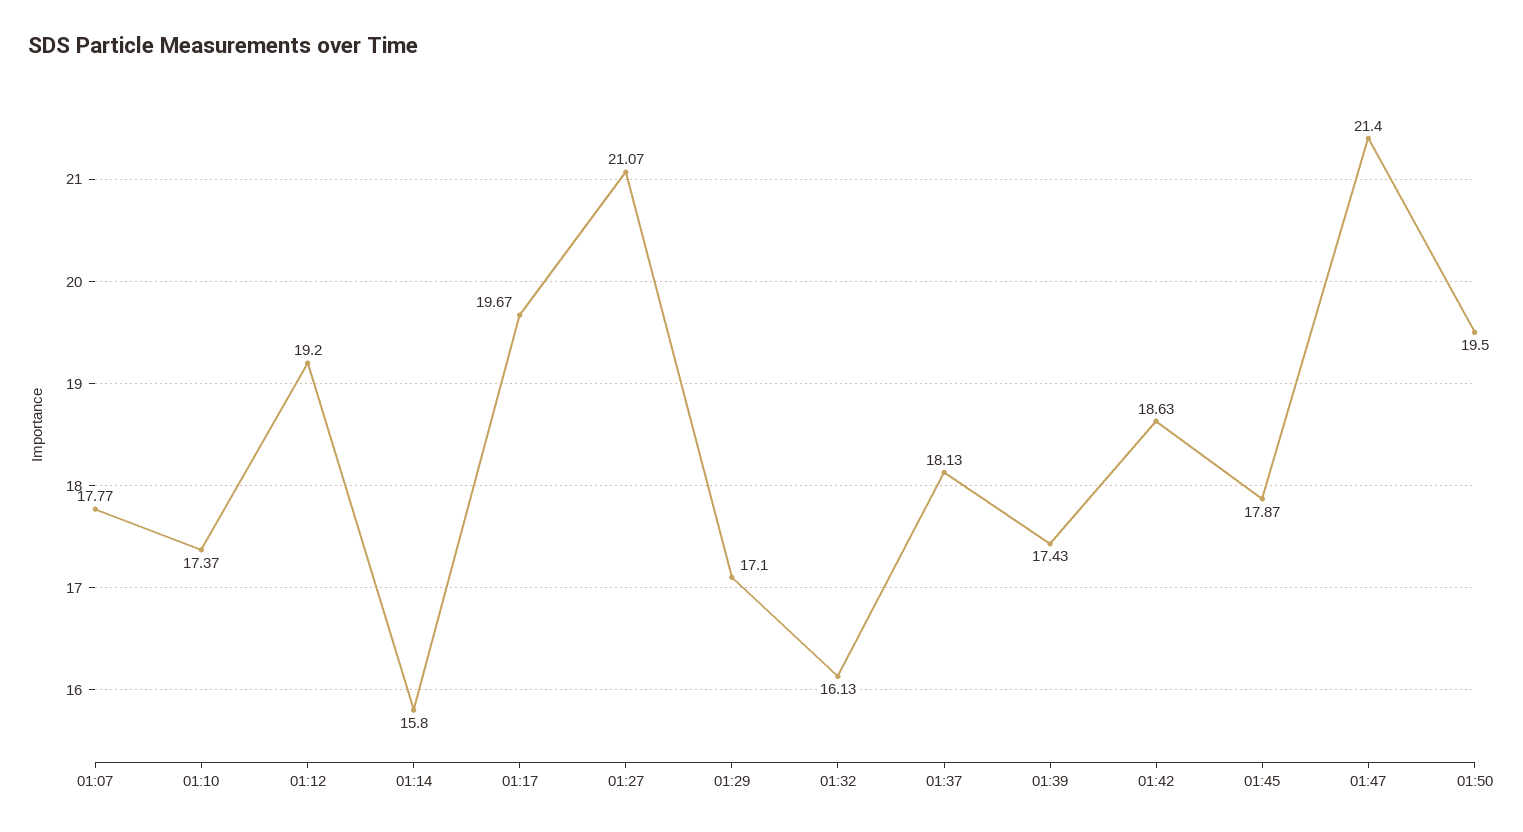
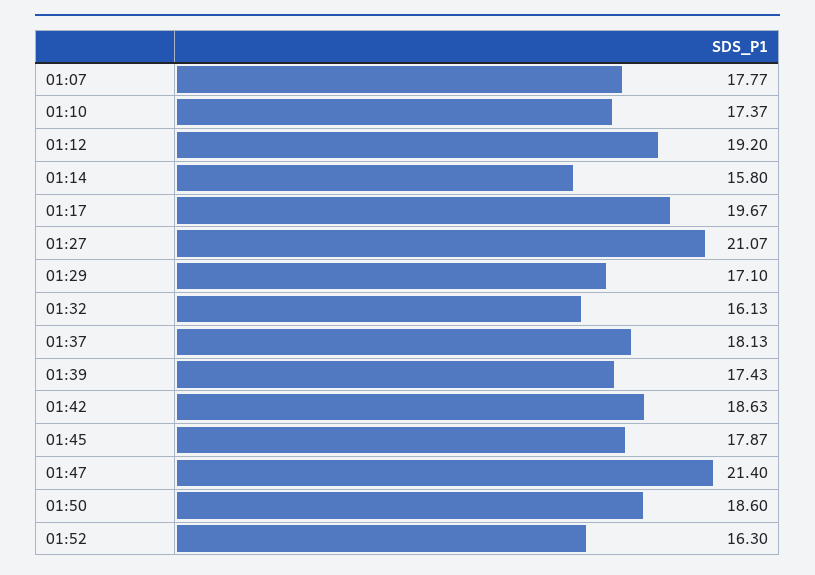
01:50: 19.5 -> 18.6
01:52: none -> 16.3

